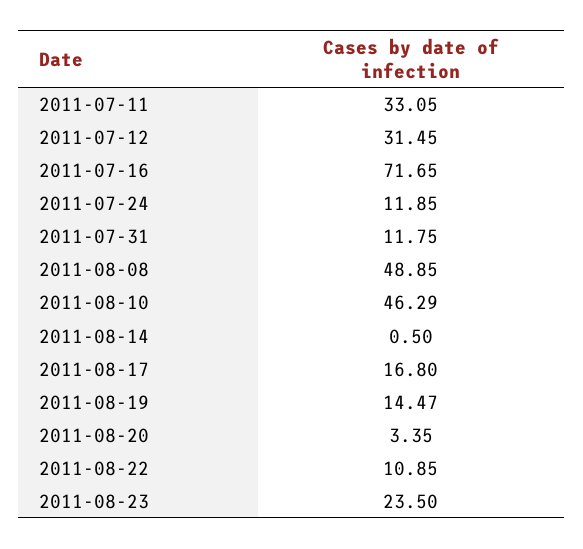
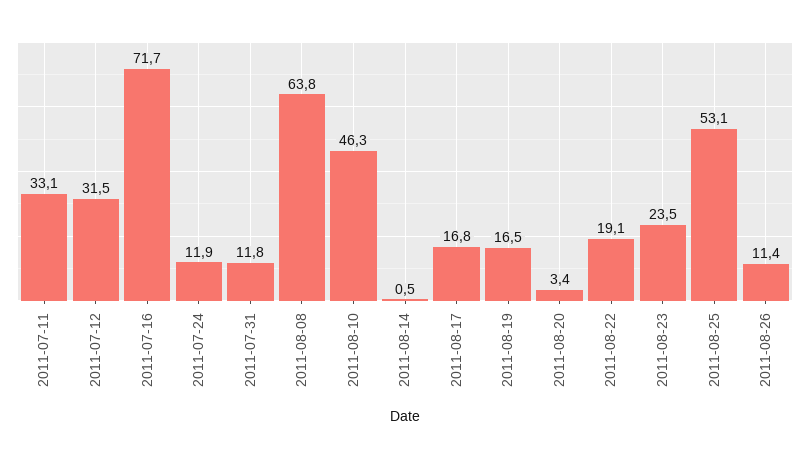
2011-08-08: 48.85 -> 63.8
2011-08-19: 14.47 -> 16.5
2011-08-22: 10.85 -> 19.1
2011-08-25: none -> 53.1
2011-08-26: none -> 11.4

